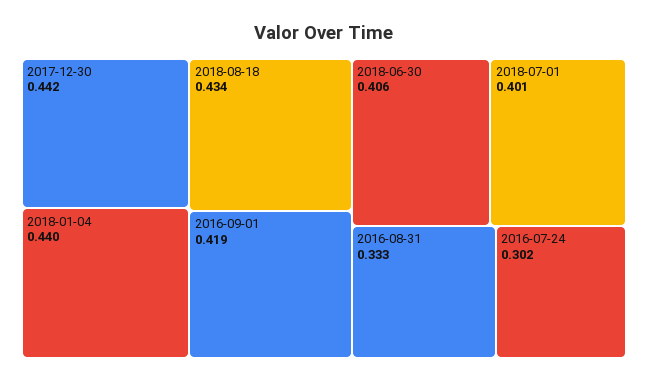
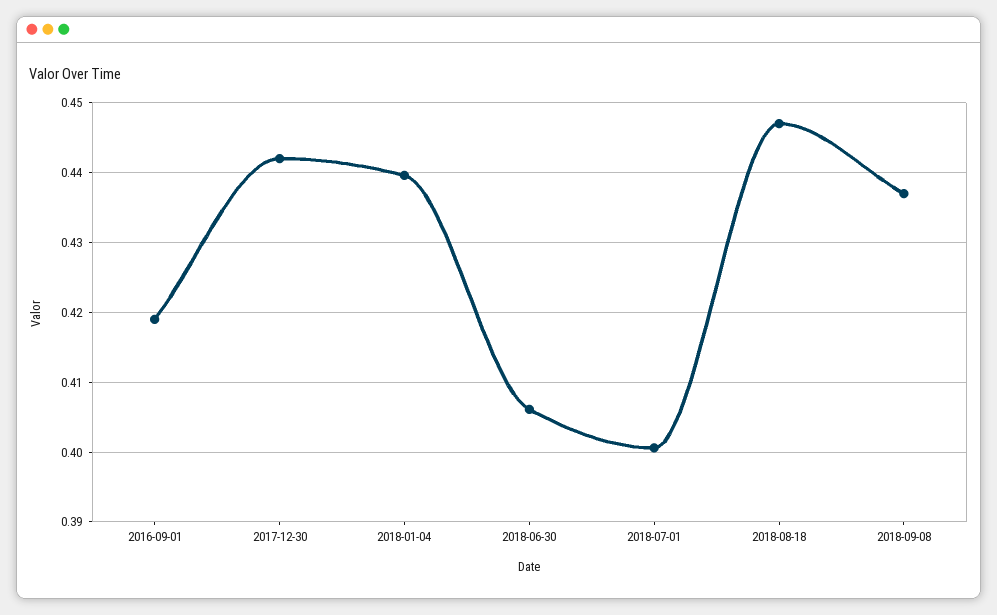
2018-08-18: 0.434 -> 0.447
2016-08-31: 0.333 -> none
2016-07-24: 0.302 -> none
2018-09-08: none -> 0.437

